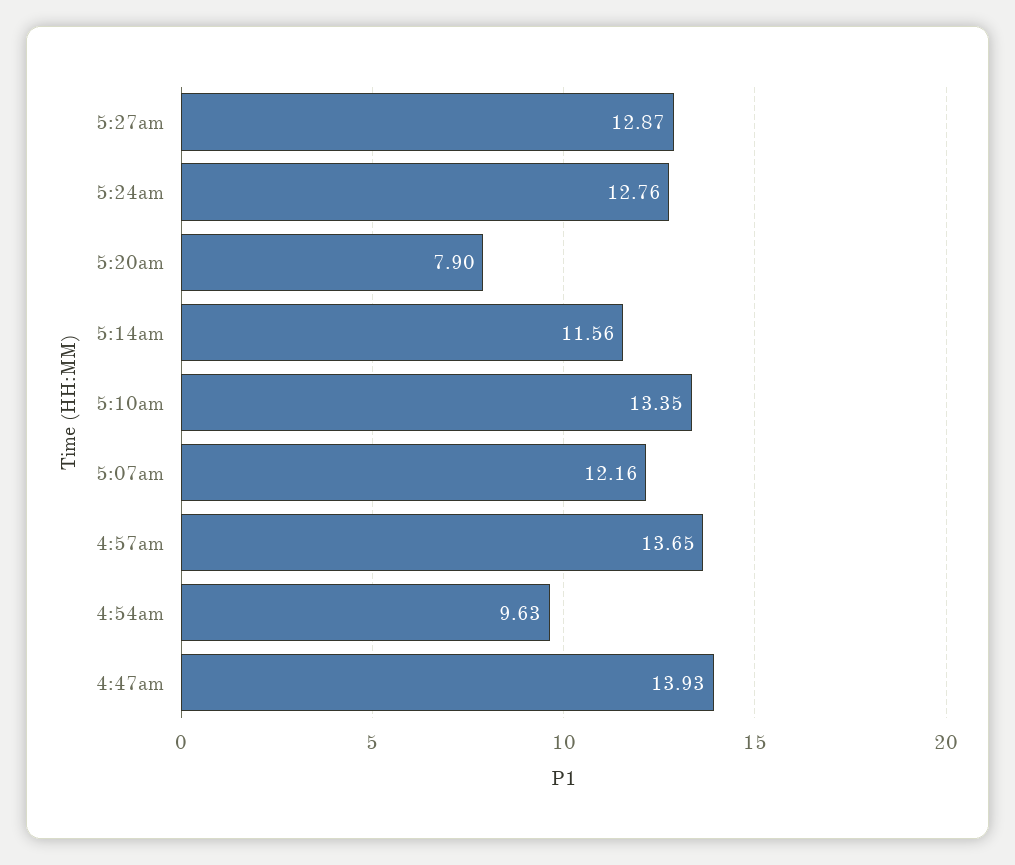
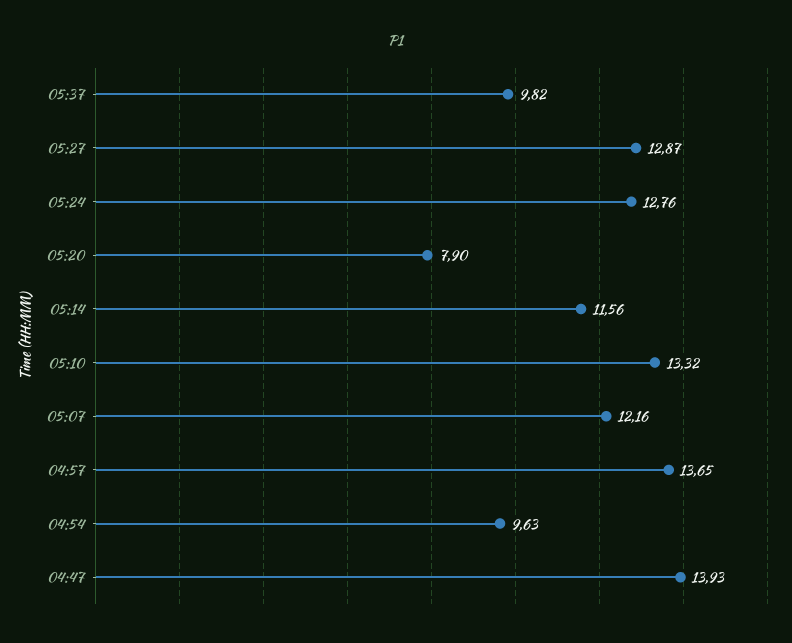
5:10am: 13.35 -> 13.32
05:37: none -> 9.82

